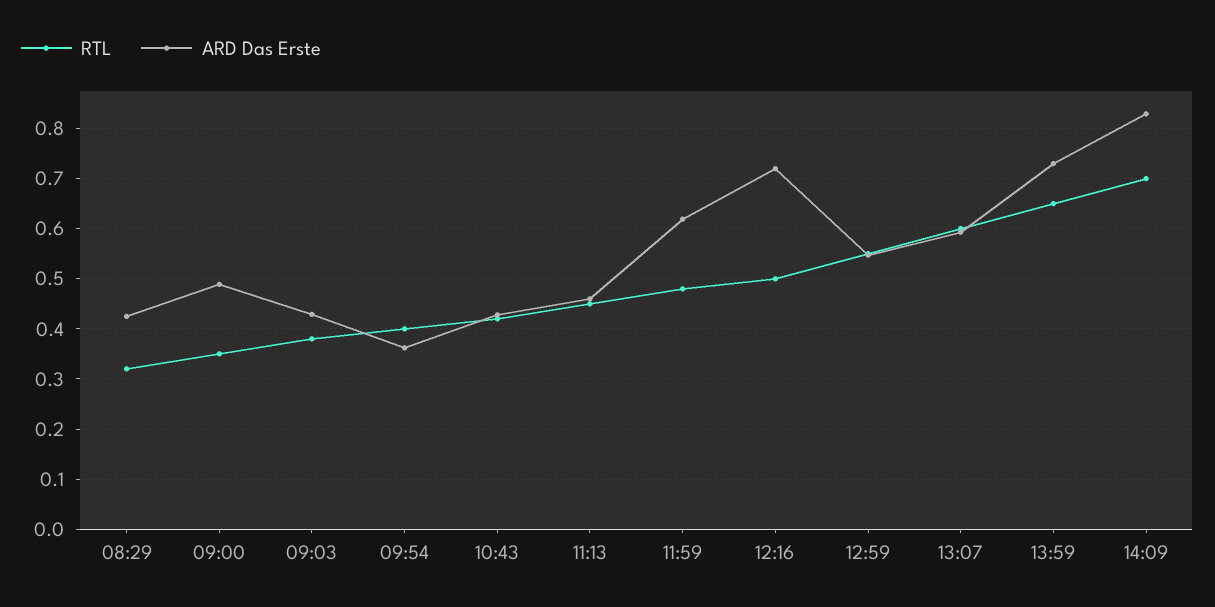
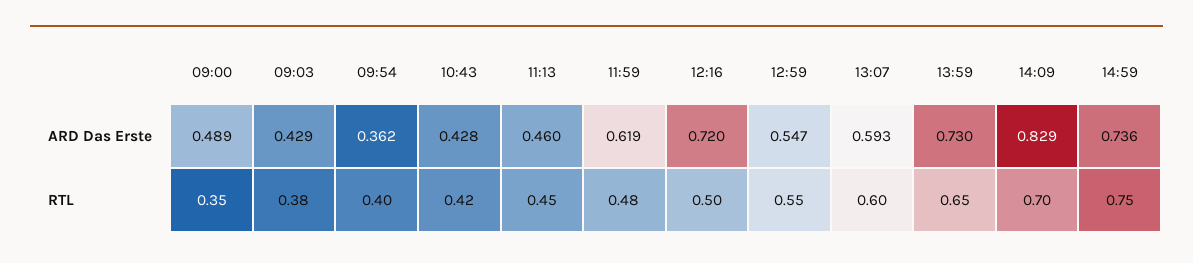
RTL, 08:29: 0.32 -> none
ARD Das Erste, 08:29: 0.42 -> none
ARD Das Erste, 14:59: none -> 0.736
RTL, 14:59: none -> 0.75

